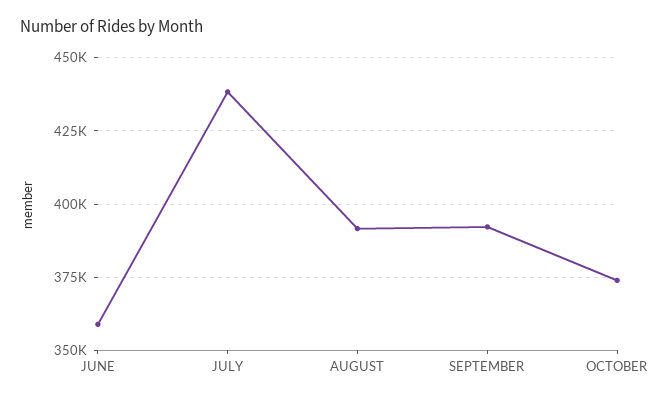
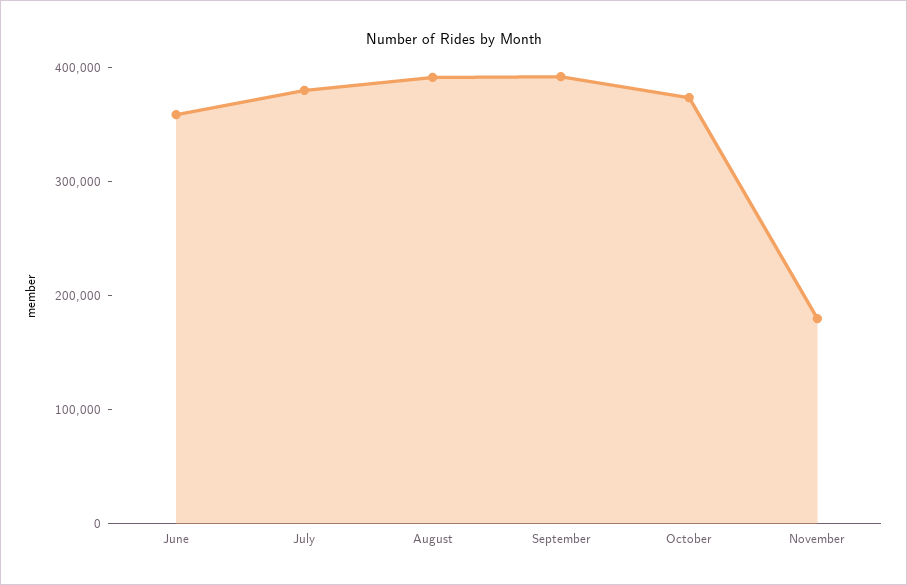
JULY: 437500 -> 380000
November: none -> 180000

